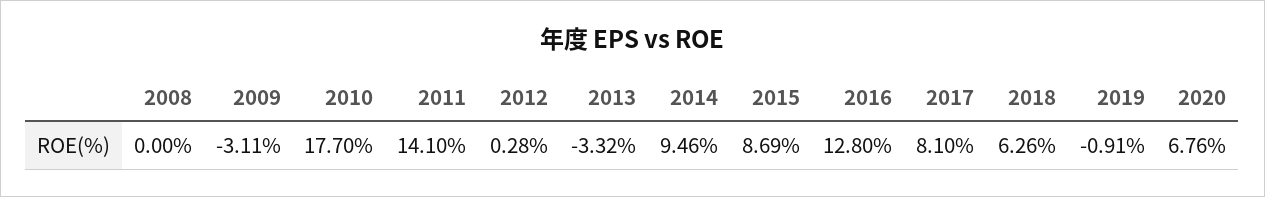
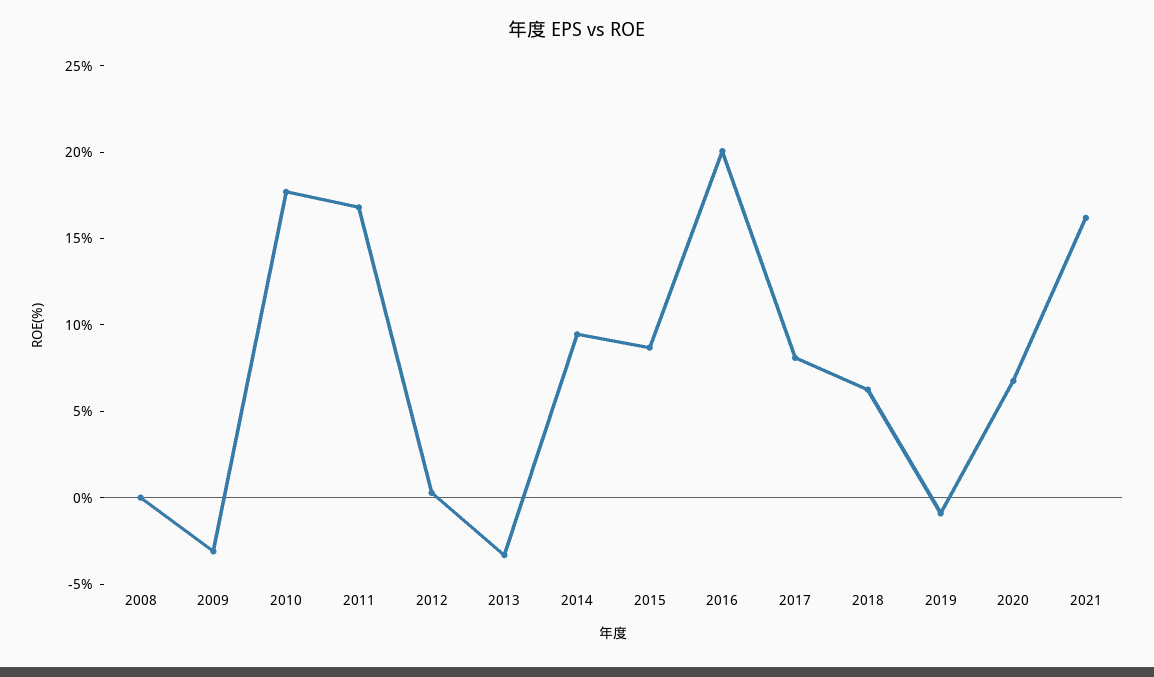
2011: 14.1 -> 17
2016: 12.8 -> 20
2021: none -> 16

